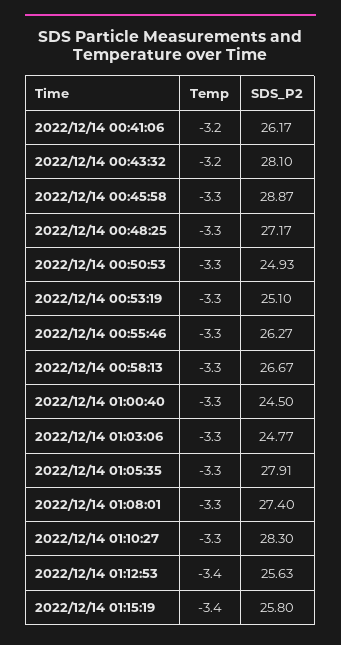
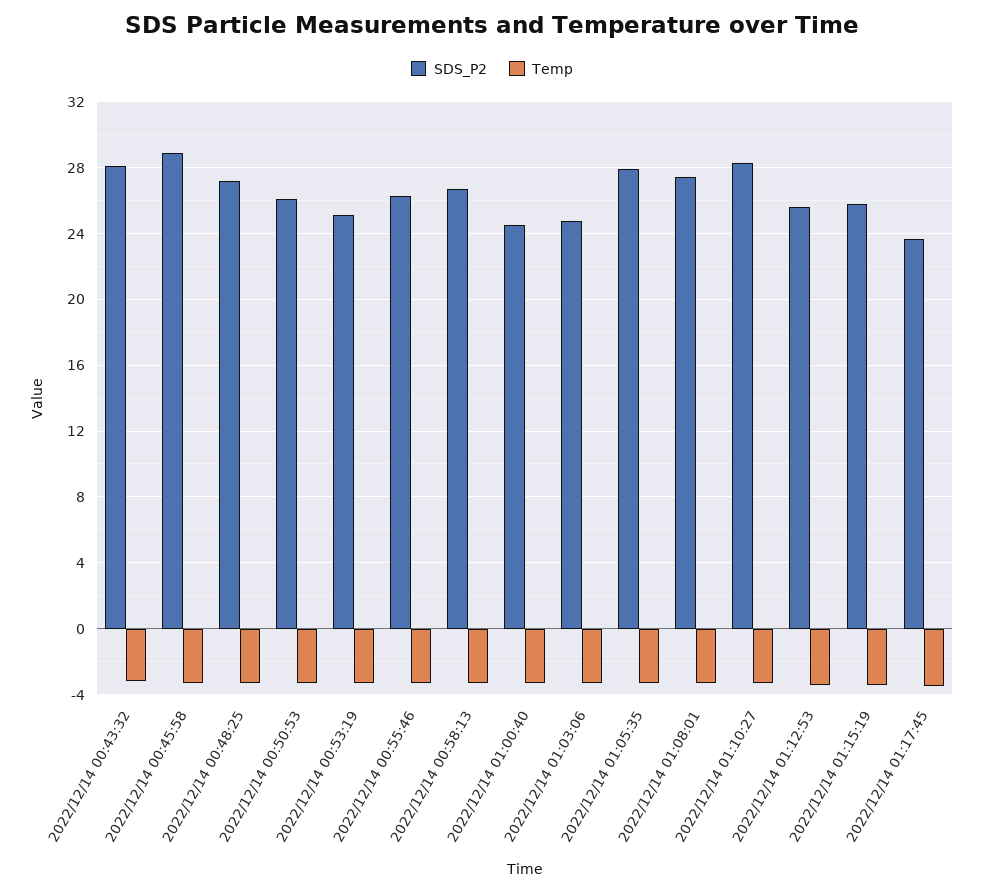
Temp, 2022/12/14 00:41:06: -3.2 -> none
SDS_P2, 2022/12/14 00:41:06: 26.17 -> none
SDS_P2, 2022/12/14 00:50:53: 24.93 -> 26
SDS_P2, 2022/12/14 01:17:45: none -> 23.5
Temp, 2022/12/14 01:17:45: none -> -3.5

